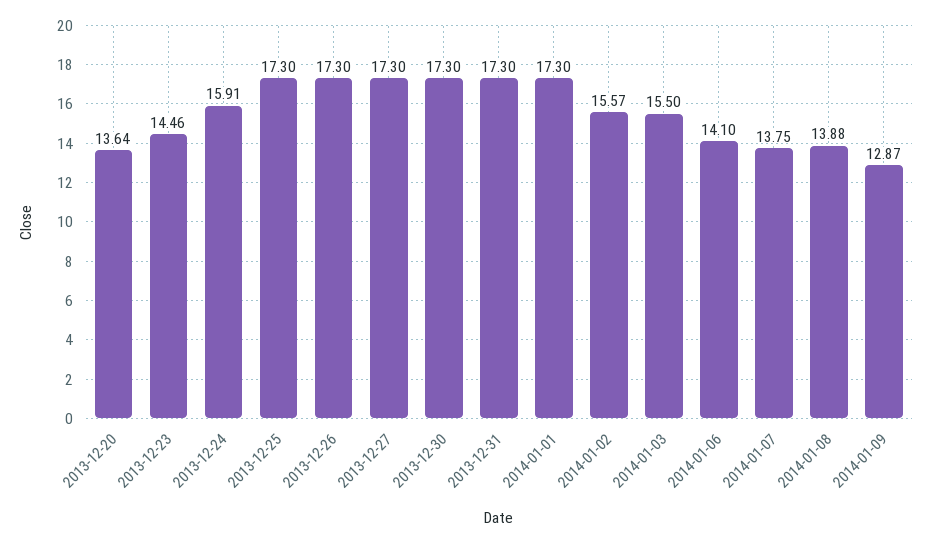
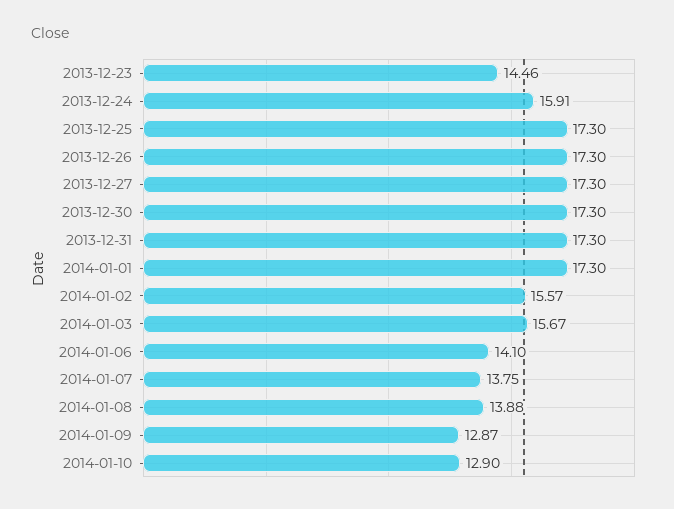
2013-12-20: 13.64 -> none
2014-01-03: 15.5 -> 15.67
2014-01-10: none -> 12.9

